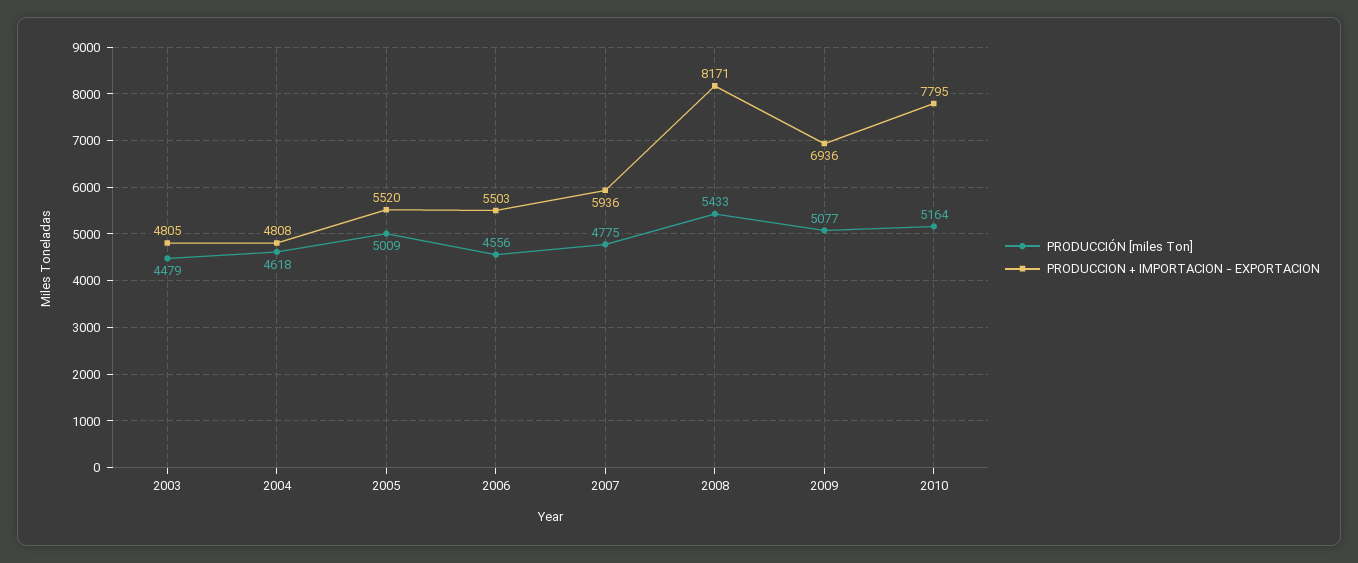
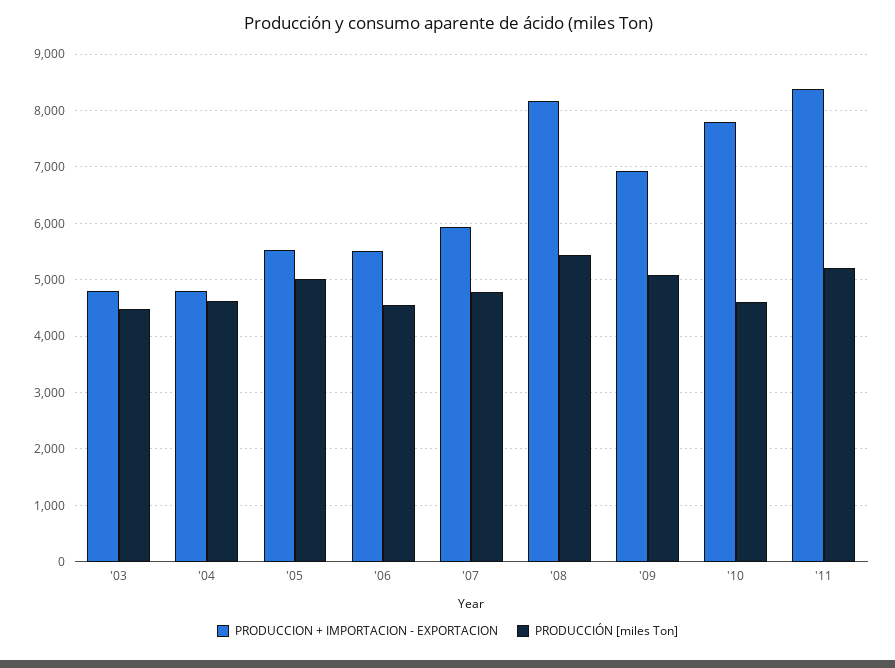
PRODUCCIÓN [miles Ton], 2010: 5164 -> 4600
PRODUCCION + IMPORTACION - EXPORTACION, '11: none -> 8400
PRODUCCIÓN [miles Ton], '11: none -> 5200

